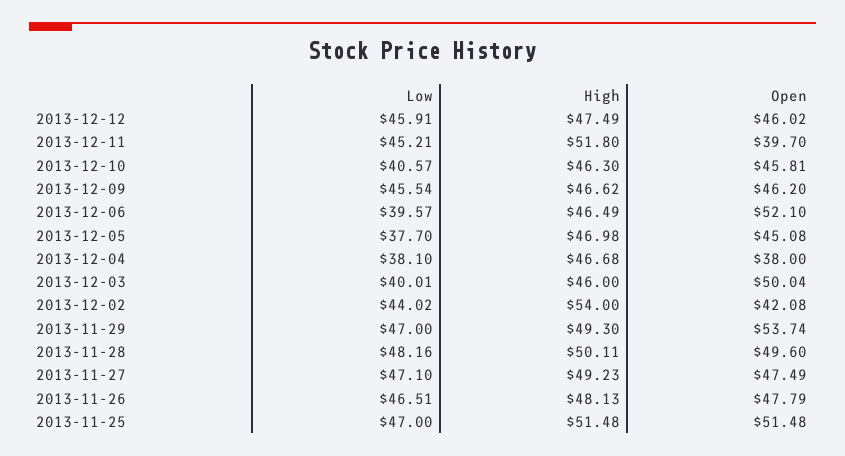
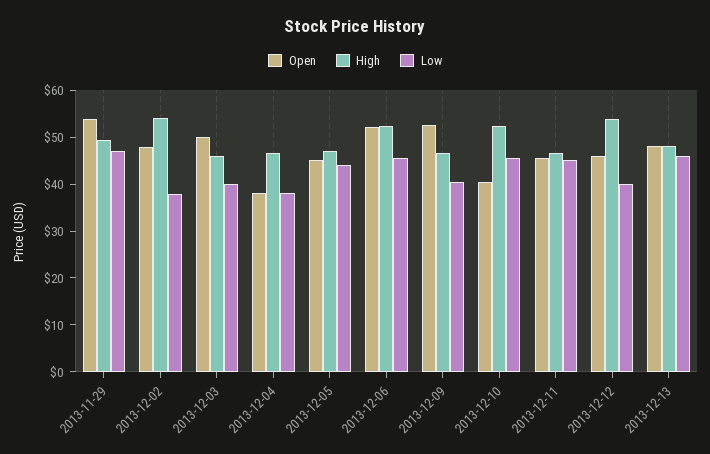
Low, 2013-12-12: 45.91 -> 40
High, 2013-12-12: 47.49 -> 54
High, 2013-12-11: 51.8 -> 46
Open, 2013-12-11: 39.7 -> 46
Low, 2013-12-10: 40.57 -> 46
High, 2013-12-10: 46.3 -> 52
Open, 2013-12-10: 45.81 -> 40
Low, 2013-12-09: 45.54 -> 40
Open, 2013-12-09: 46.2 -> 52
Low, 2013-12-06: 39.57 -> 46
High, 2013-12-06: 46.49 -> 52
Low, 2013-12-05: 37.7 -> 44
Low, 2013-12-02: 44.02 -> 38
Open, 2013-12-02: 42.08 -> 48
Low, 2013-11-28: 48.16 -> none
High, 2013-11-28: 50.11 -> none
Open, 2013-11-28: 49.6 -> none
Low, 2013-11-27: 47.1 -> none
High, 2013-11-27: 49.23 -> none
Open, 2013-11-27: 47.49 -> none
Low, 2013-11-26: 46.51 -> none
High, 2013-11-26: 48.13 -> none
Open, 2013-11-26: 47.79 -> none
Low, 2013-11-25: 47 -> none
High, 2013-11-25: 51.48 -> none
Open, 2013-11-25: 51.48 -> none
Open, 2013-12-13: none -> 48
High, 2013-12-13: none -> 48
Low, 2013-12-13: none -> 46

